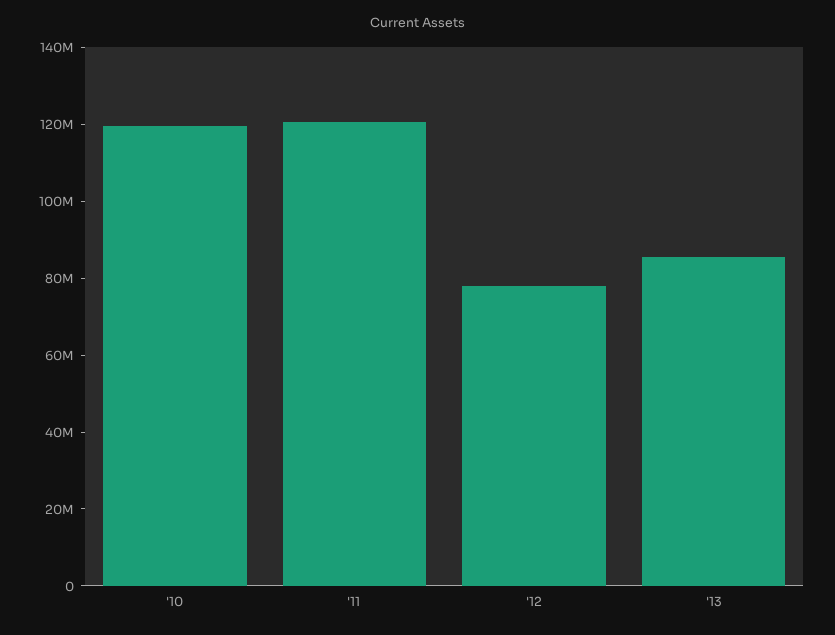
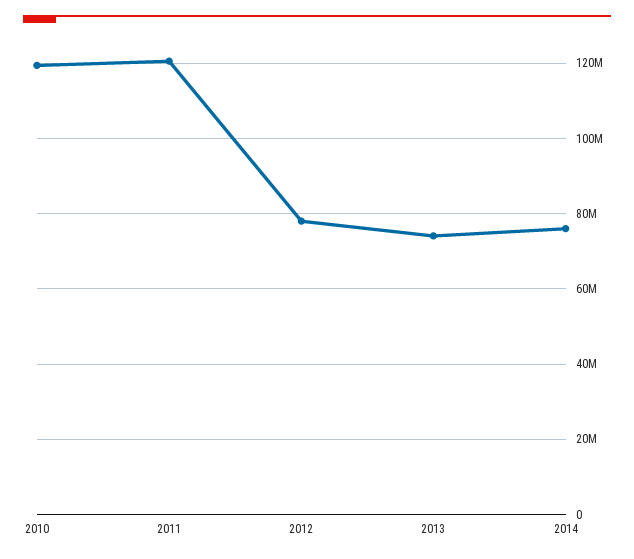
'13: 85000000 -> 74000000
2014: none -> 76000000

